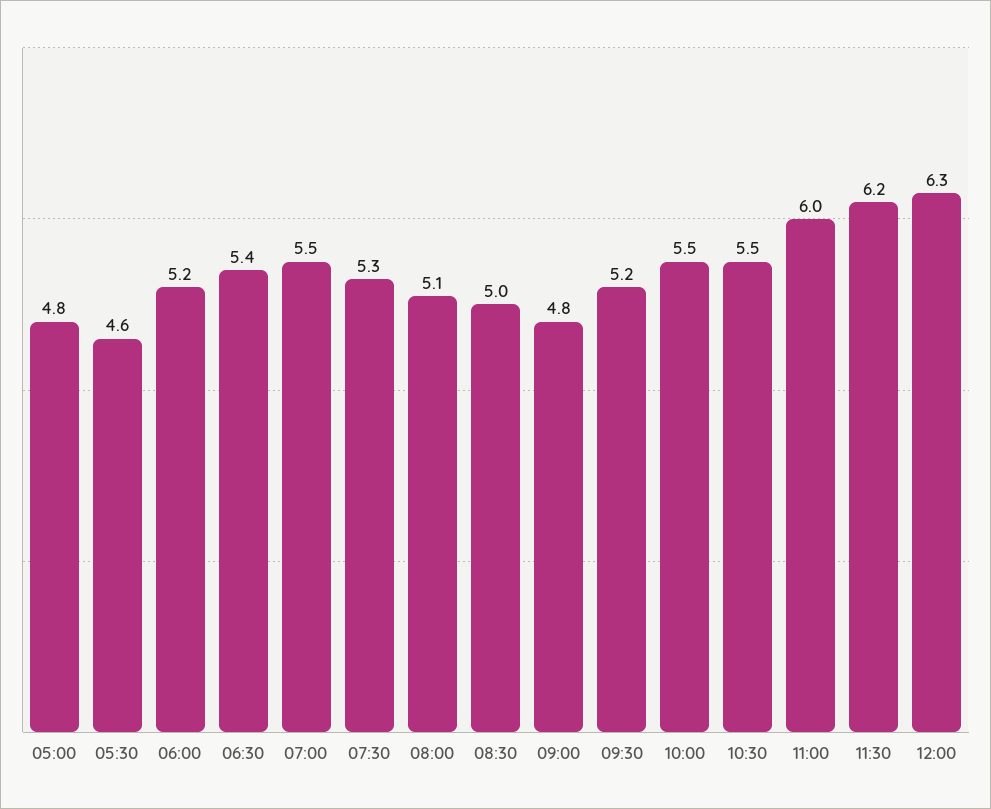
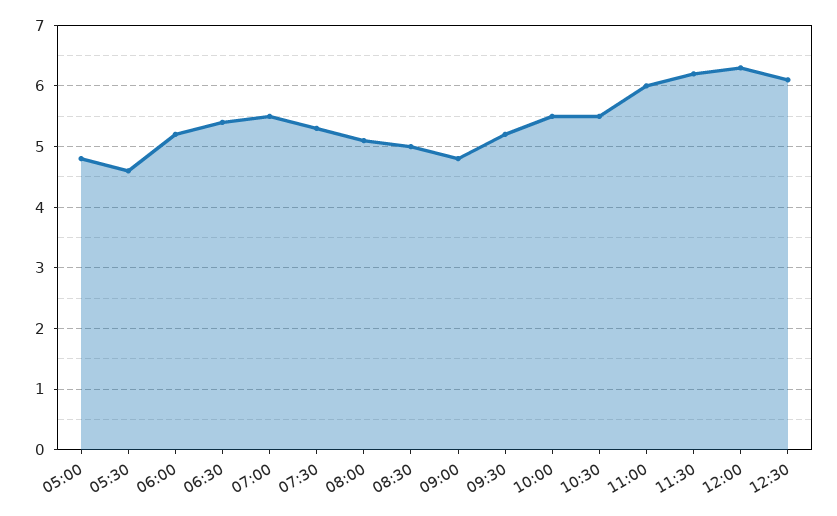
12:30: none -> 6.1

